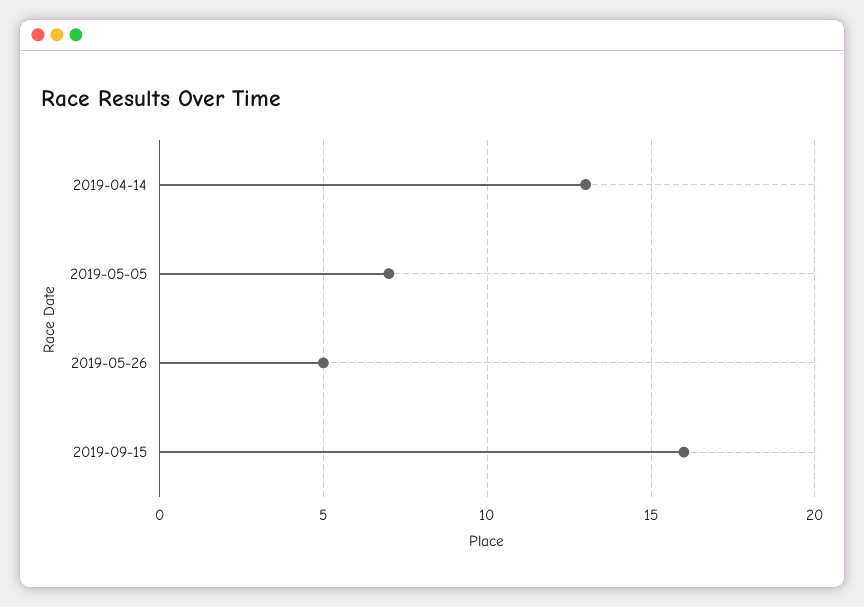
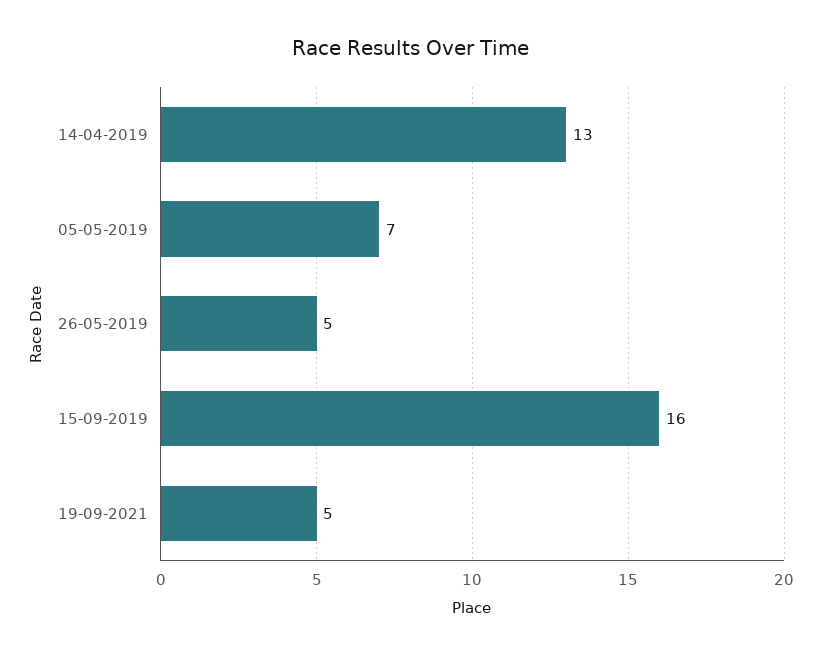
19-09-2021: none -> 5

